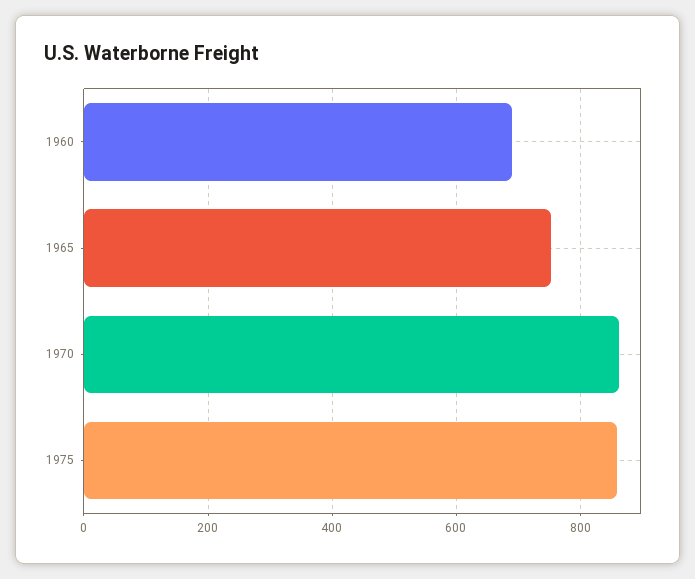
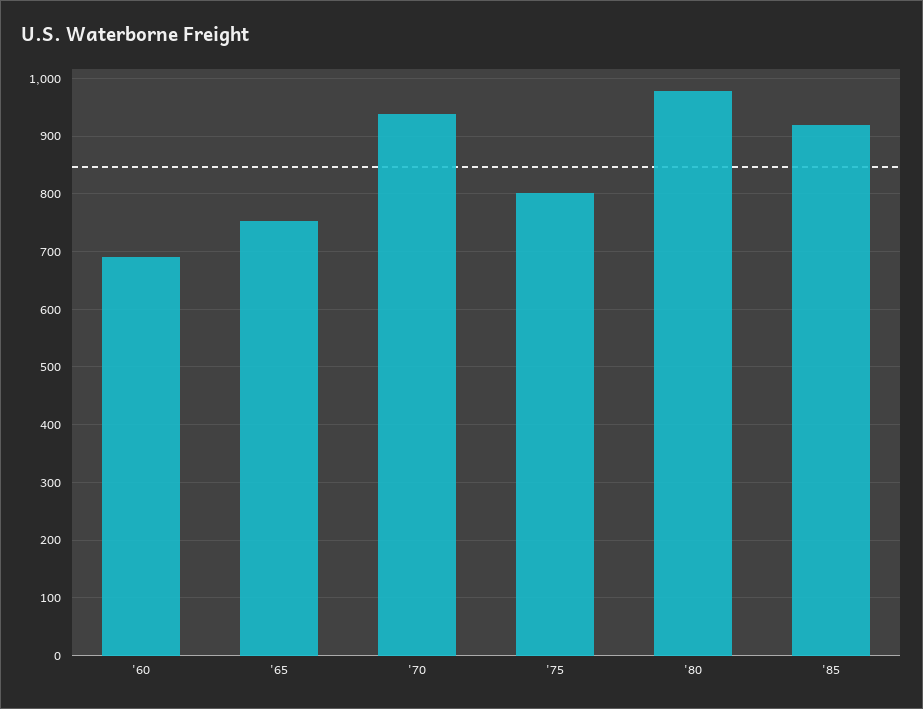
1970: 860 -> 940
1975: 860 -> 800
'80: none -> 980
'85: none -> 920

